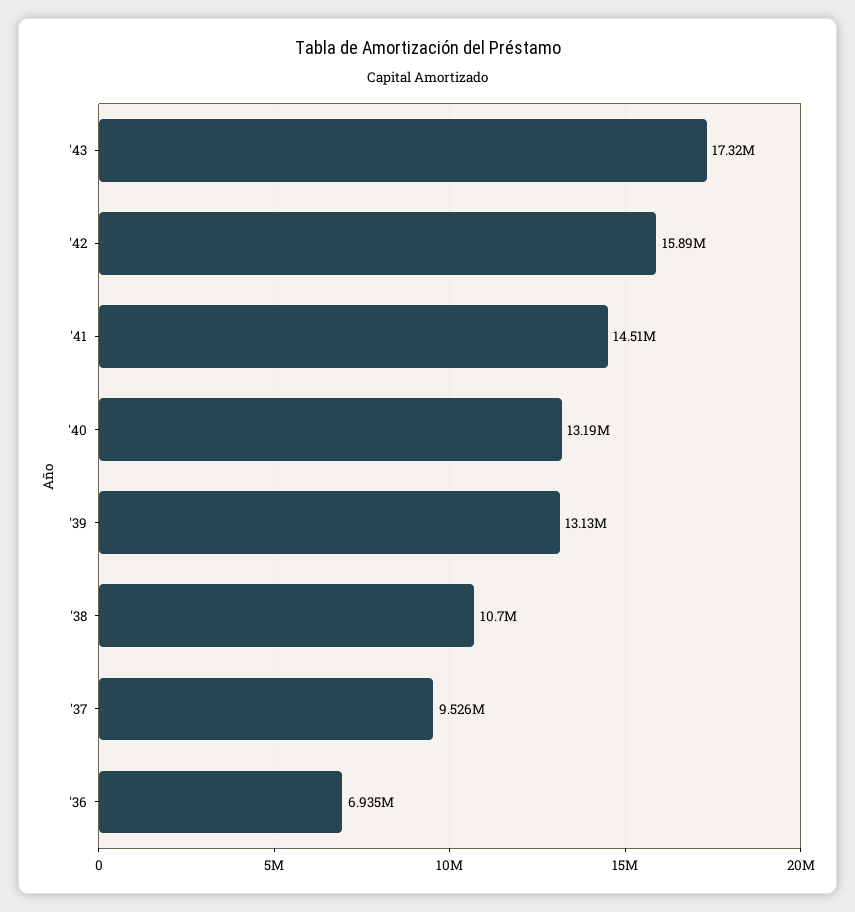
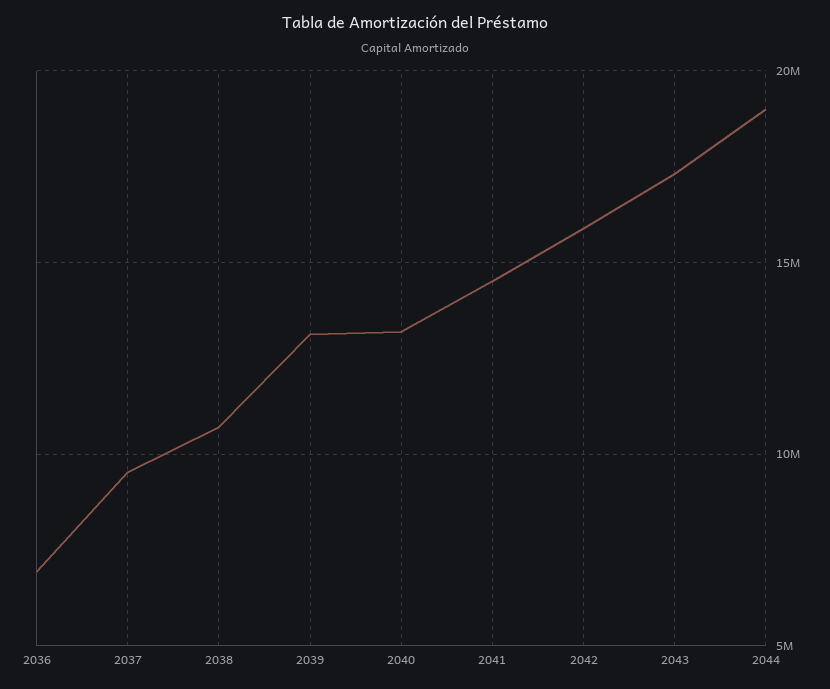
2044: none -> 19000000

